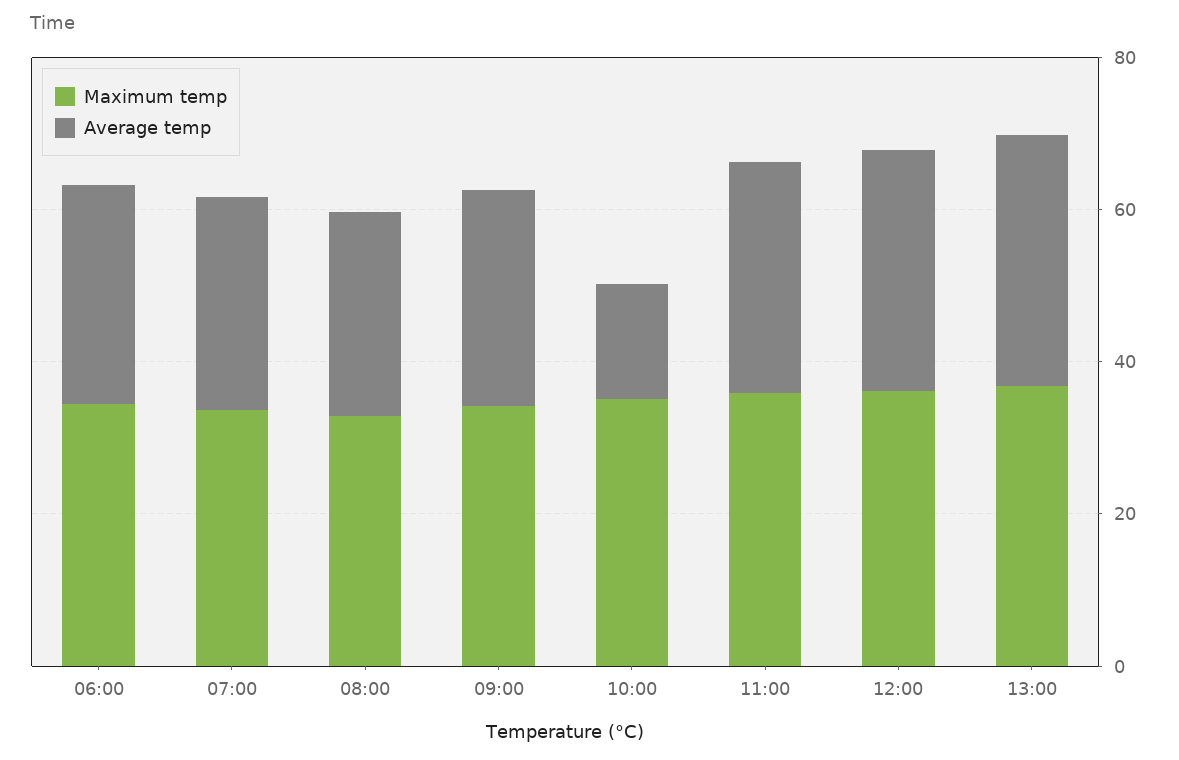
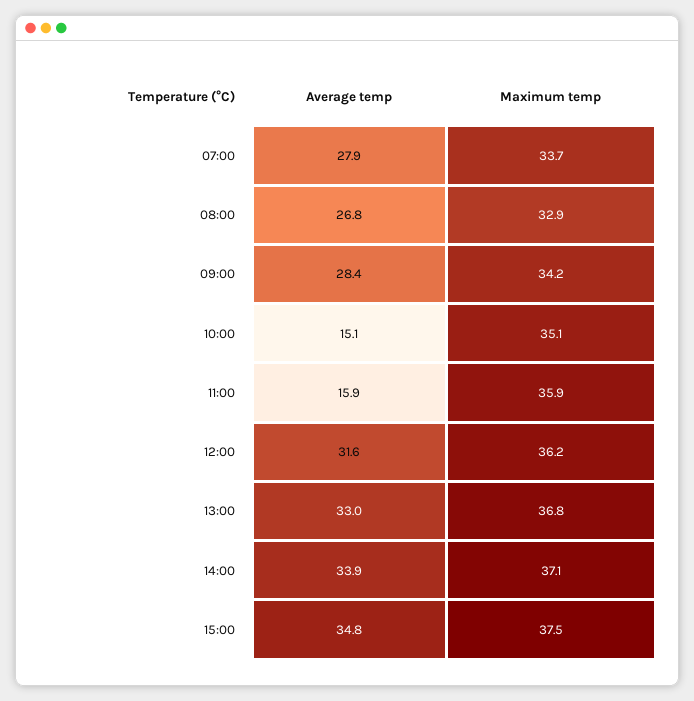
Maximum temp, 06:00: 35 -> none
Average temp, 06:00: 30 -> none
Average temp, 11:00: 30 -> 15.9
Average temp, 14:00: none -> 33.9
Maximum temp, 14:00: none -> 37.1
Average temp, 15:00: none -> 34.8
Maximum temp, 15:00: none -> 37.5

